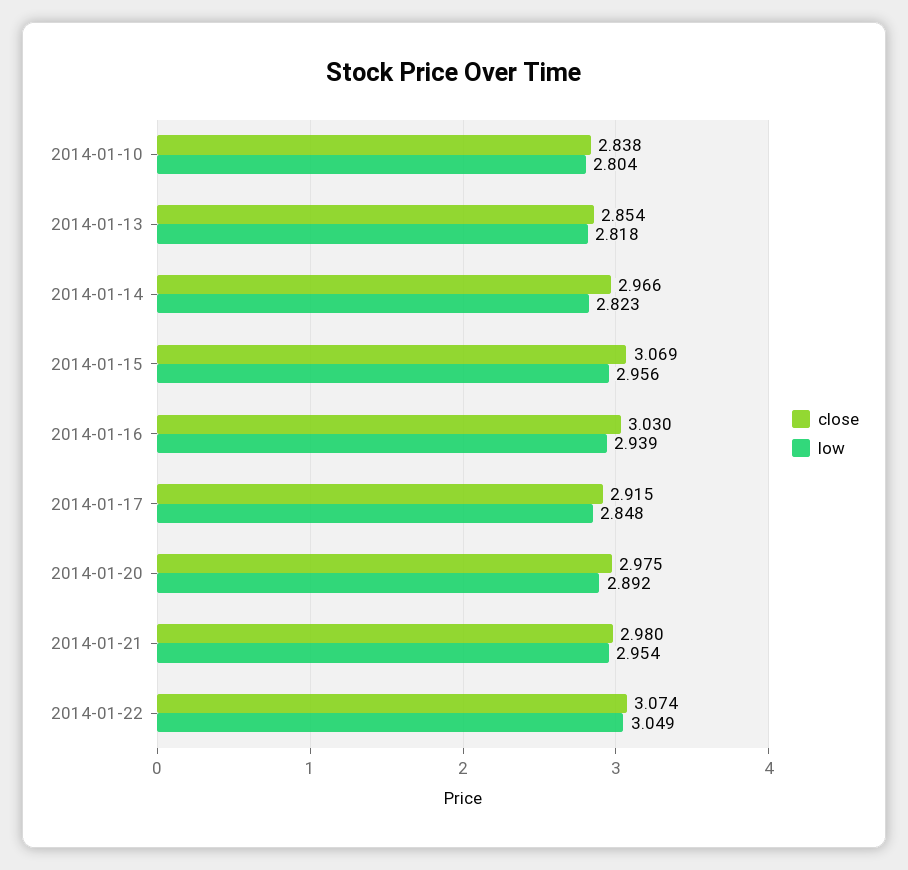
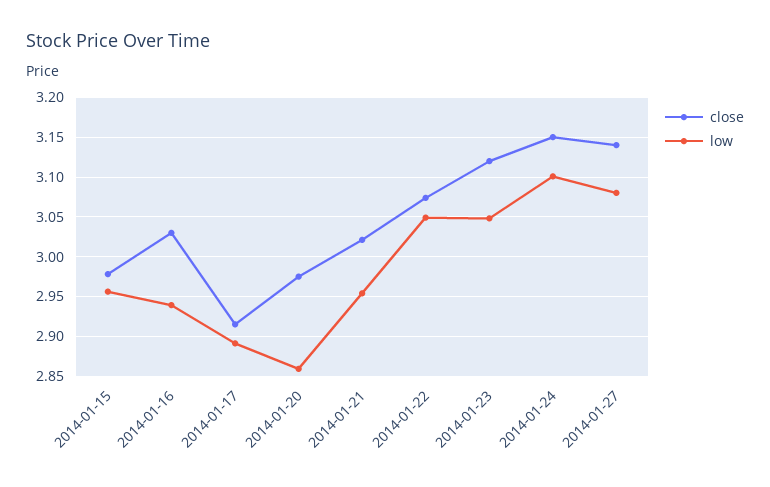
close, 2014-01-10: 2.838 -> none
low, 2014-01-10: 2.804 -> none
close, 2014-01-13: 2.854 -> none
low, 2014-01-13: 2.818 -> none
close, 2014-01-14: 2.966 -> none
low, 2014-01-14: 2.823 -> none
close, 2014-01-15: 3.069 -> 2.98
low, 2014-01-17: 2.848 -> 2.89
low, 2014-01-20: 2.892 -> 2.86
close, 2014-01-21: 2.98 -> 3.02
close, 2014-01-23: none -> 3.12
low, 2014-01-23: none -> 3.05
close, 2014-01-24: none -> 3.15
low, 2014-01-24: none -> 3.1
close, 2014-01-27: none -> 3.14
low, 2014-01-27: none -> 3.08

